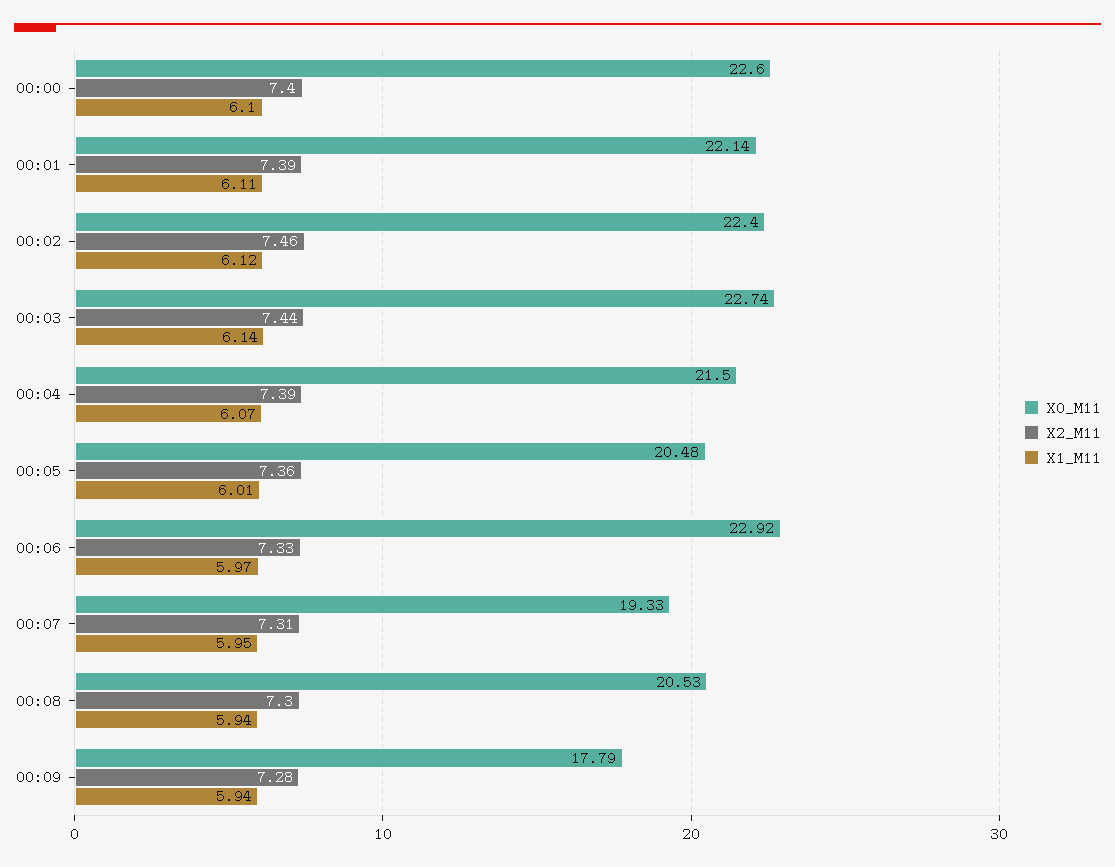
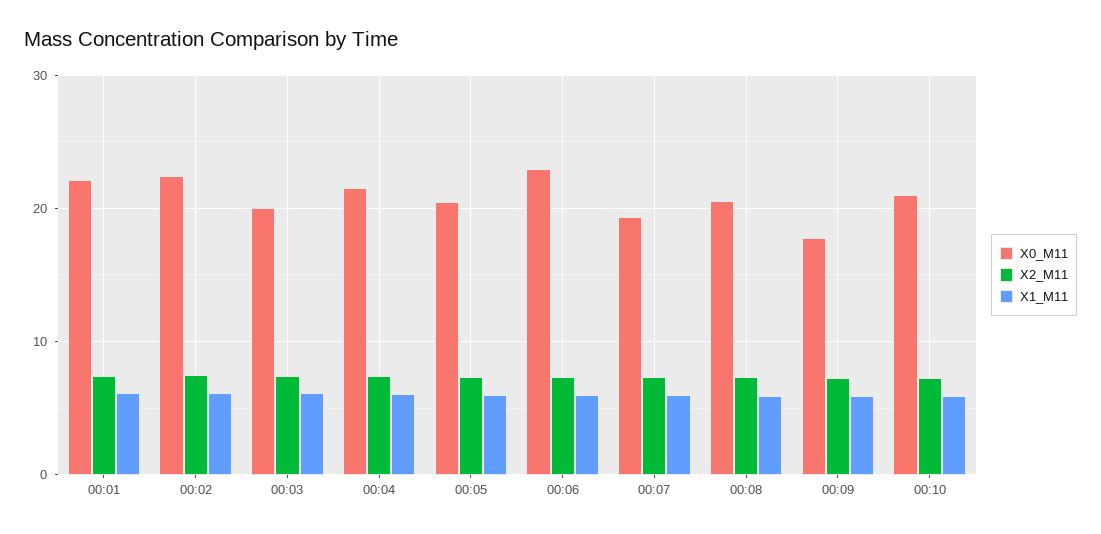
X0_M11, 00:00: 22.6 -> none
X2_M11, 00:00: 7.4 -> none
X1_M11, 00:00: 6.1 -> none
X0_M11, 00:03: 22.74 -> 20
X0_M11, 00:10: none -> 21
X2_M11, 00:10: none -> 7
X1_M11, 00:10: none -> 6

